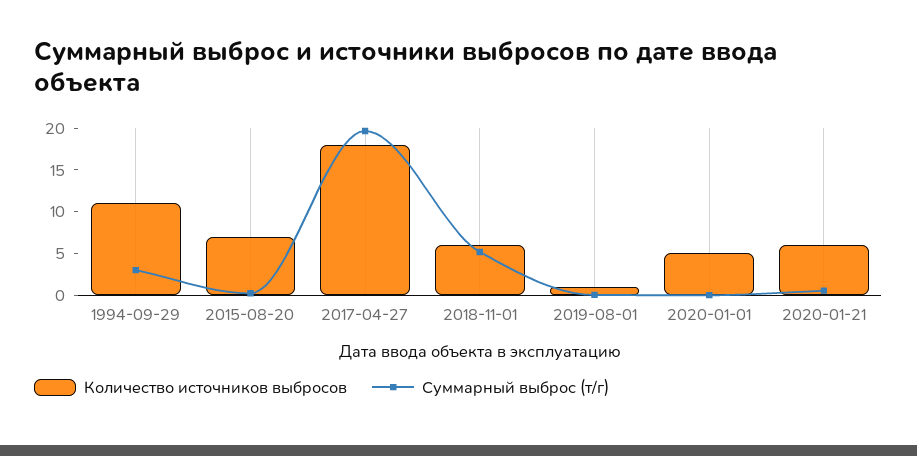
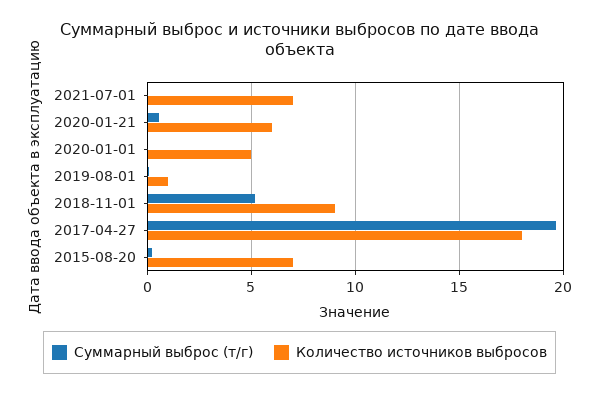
Количество источников выбросов, 1994-09-29: 11 -> none
Суммарный выброс (т/г), 1994-09-29: 3 -> none
Количество источников выбросов, 2018-11-01: 6 -> 9
Суммарный выброс (т/г), 2021-07-01: none -> 0
Количество источников выбросов, 2021-07-01: none -> 7

